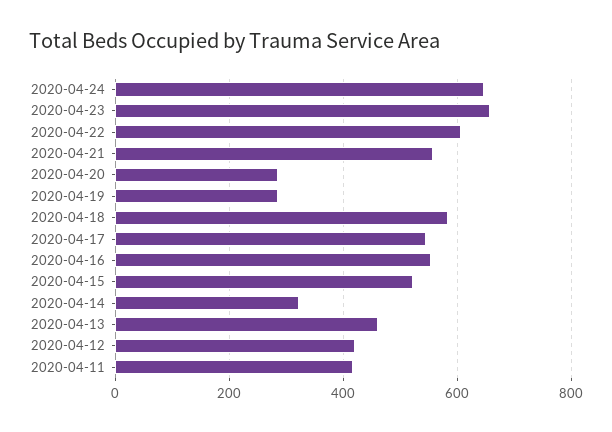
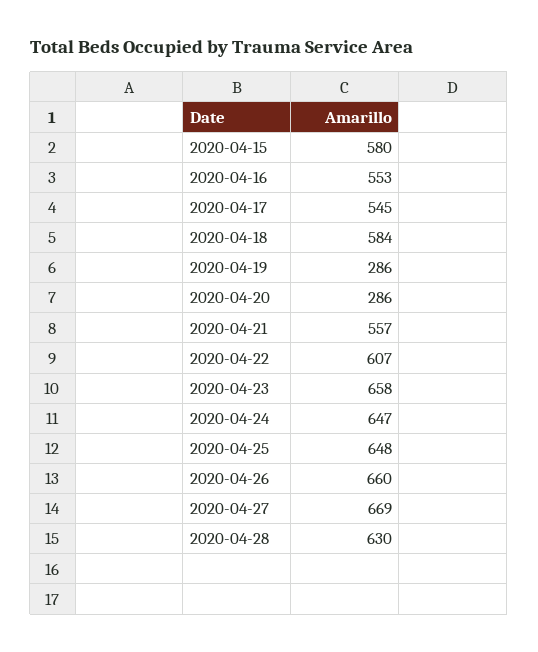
2020-04-15: 520 -> 580
2020-04-14: 320 -> none
2020-04-13: 460 -> none
2020-04-12: 420 -> none
2020-04-11: 420 -> none
2020-04-25: none -> 648
2020-04-26: none -> 660
2020-04-27: none -> 669
2020-04-28: none -> 630

